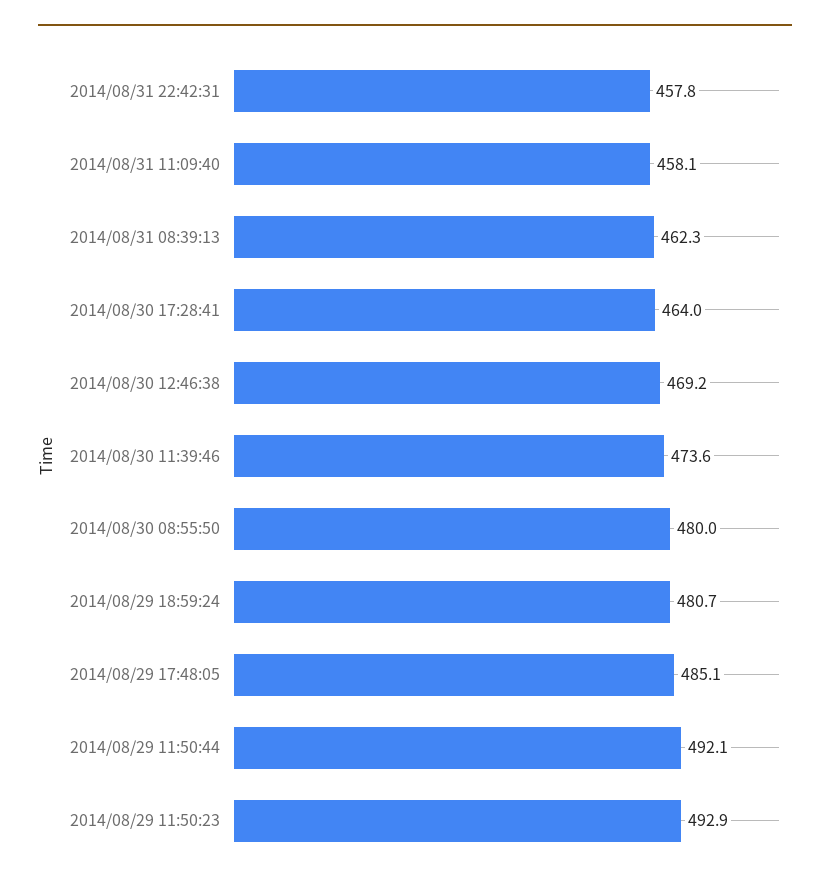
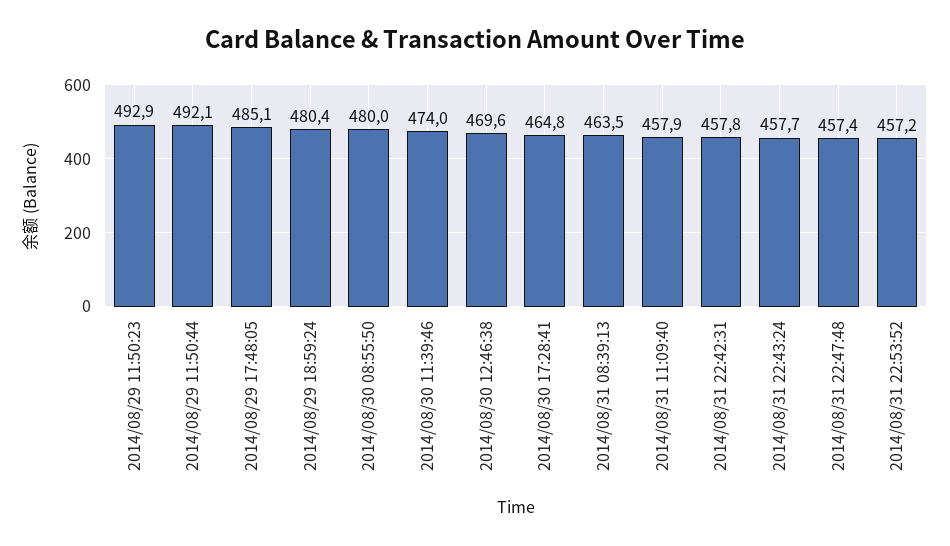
2014/08/31 11:09:40: 458.1 -> 457.9
2014/08/31 08:39:13: 462.3 -> 463.5
2014/08/30 17:28:41: 464 -> 464.8
2014/08/30 12:46:38: 469.2 -> 469.6
2014/08/30 11:39:46: 473.6 -> 474
2014/08/29 18:59:24: 480.7 -> 480.4
2014/08/31 22:43:24: none -> 457.7
2014/08/31 22:47:48: none -> 457.4
2014/08/31 22:53:52: none -> 457.2

